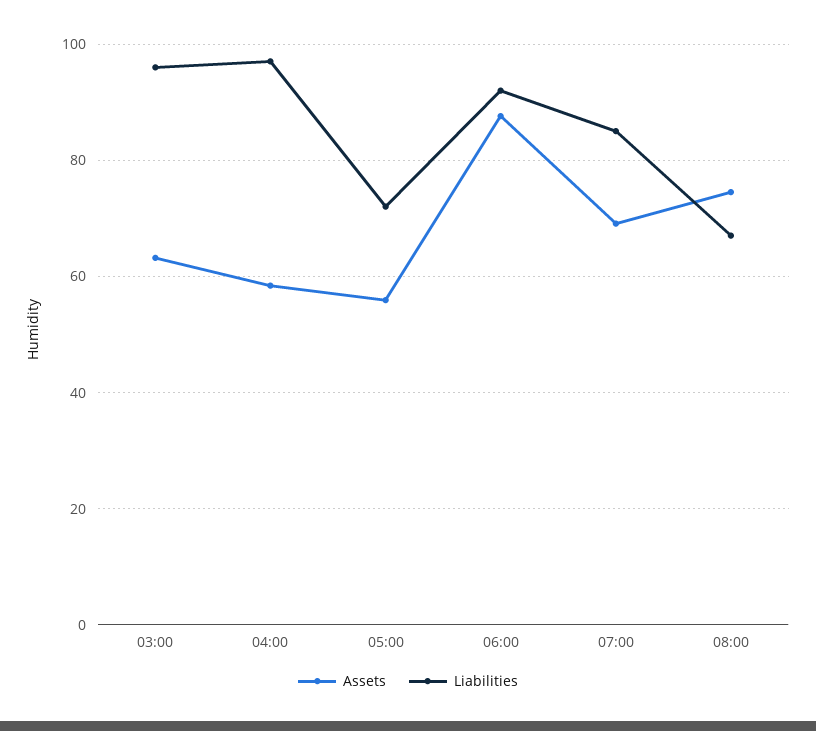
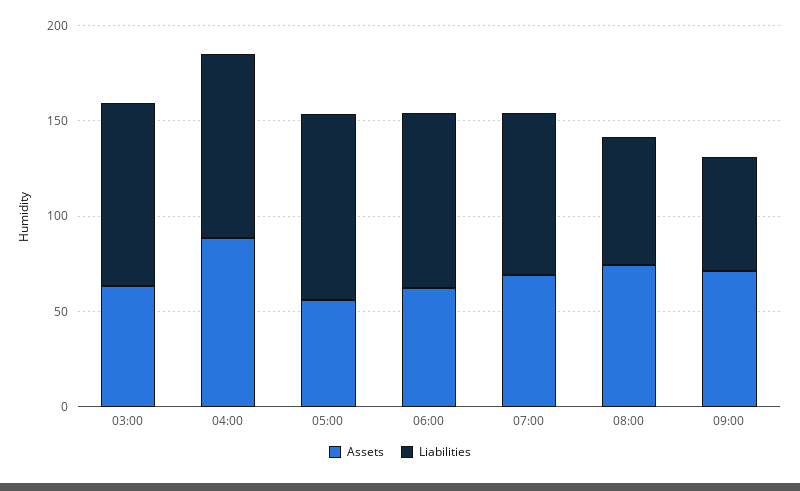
Assets, 04:00: 58 -> 90
Liabilities, 05:00: 72 -> 100
Assets, 06:00: 88 -> 60
Assets, 09:00: none -> 70
Liabilities, 09:00: none -> 60

